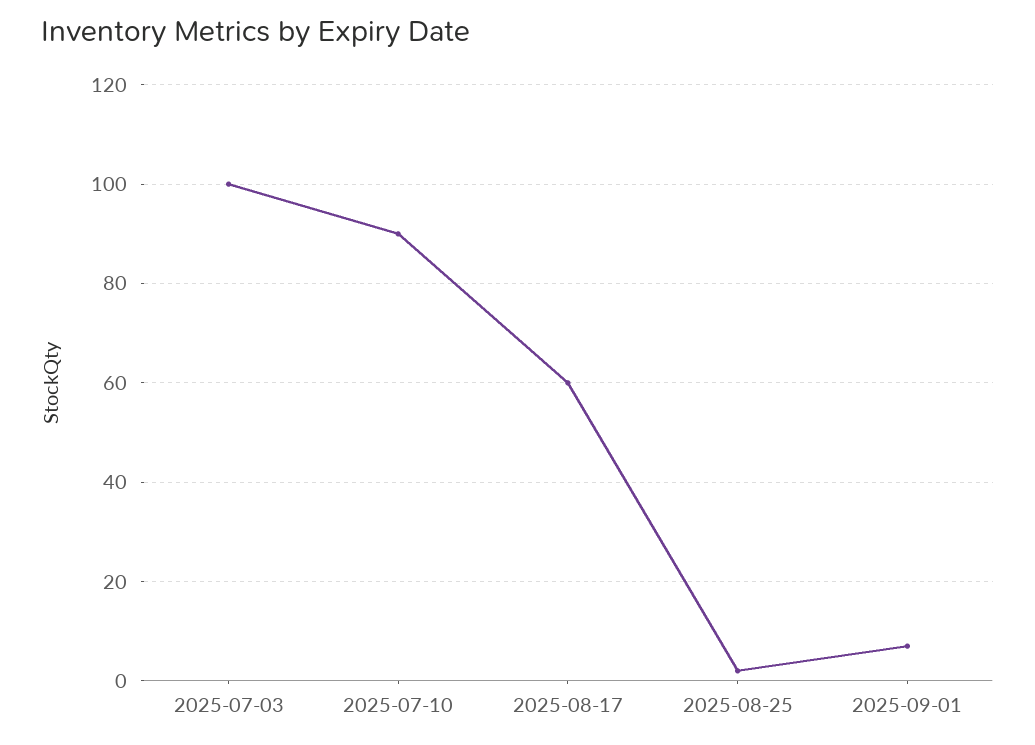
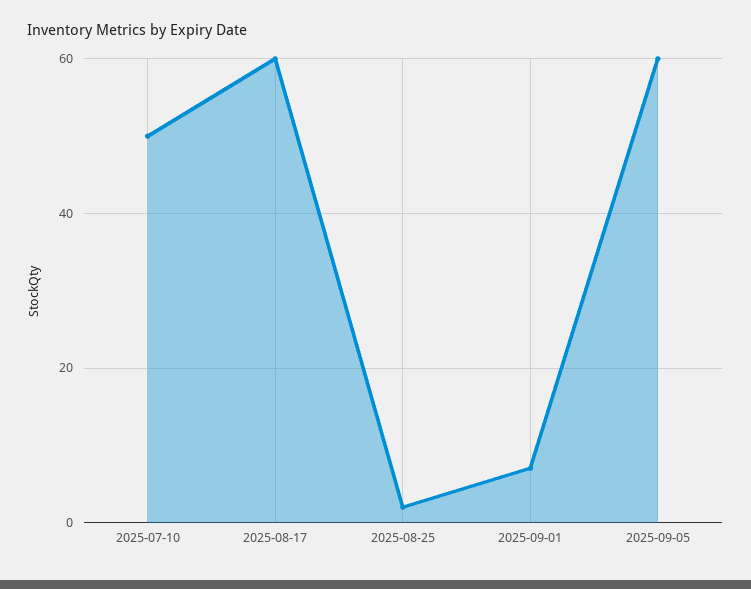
2025-07-03: 100 -> none
2025-07-10: 90 -> 50
2025-09-05: none -> 60

